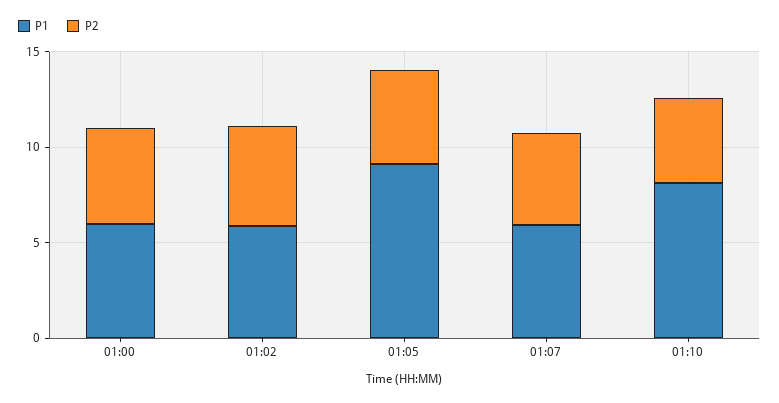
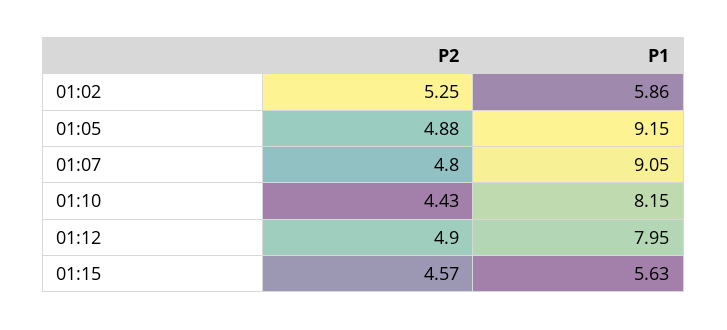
P1, 01:00: 6 -> none
P2, 01:00: 5 -> none
P1, 01:07: 6 -> 9.05
P2, 01:12: none -> 4.9
P1, 01:12: none -> 7.95
P2, 01:15: none -> 4.57
P1, 01:15: none -> 5.63

